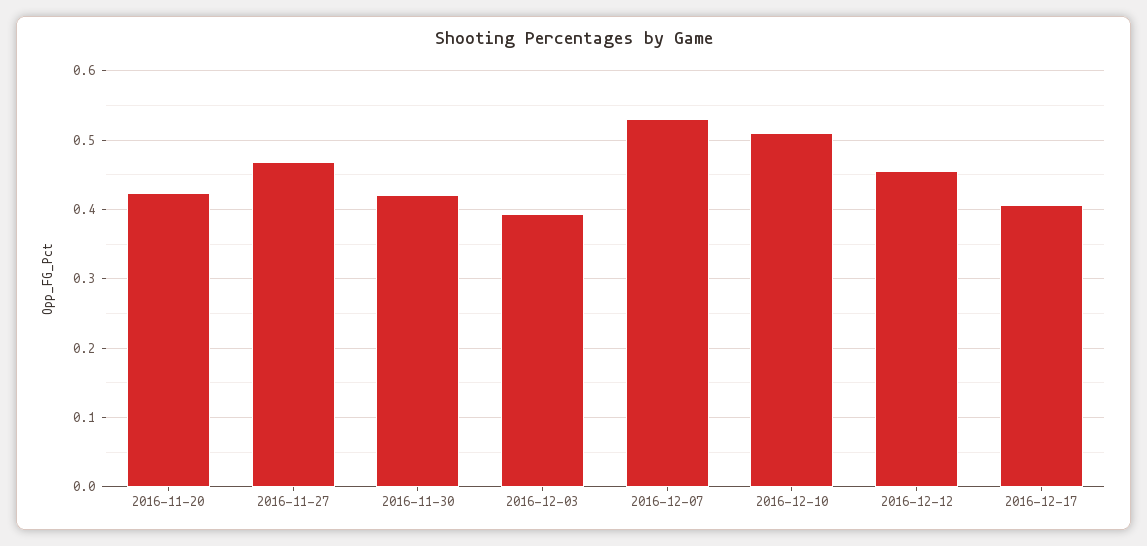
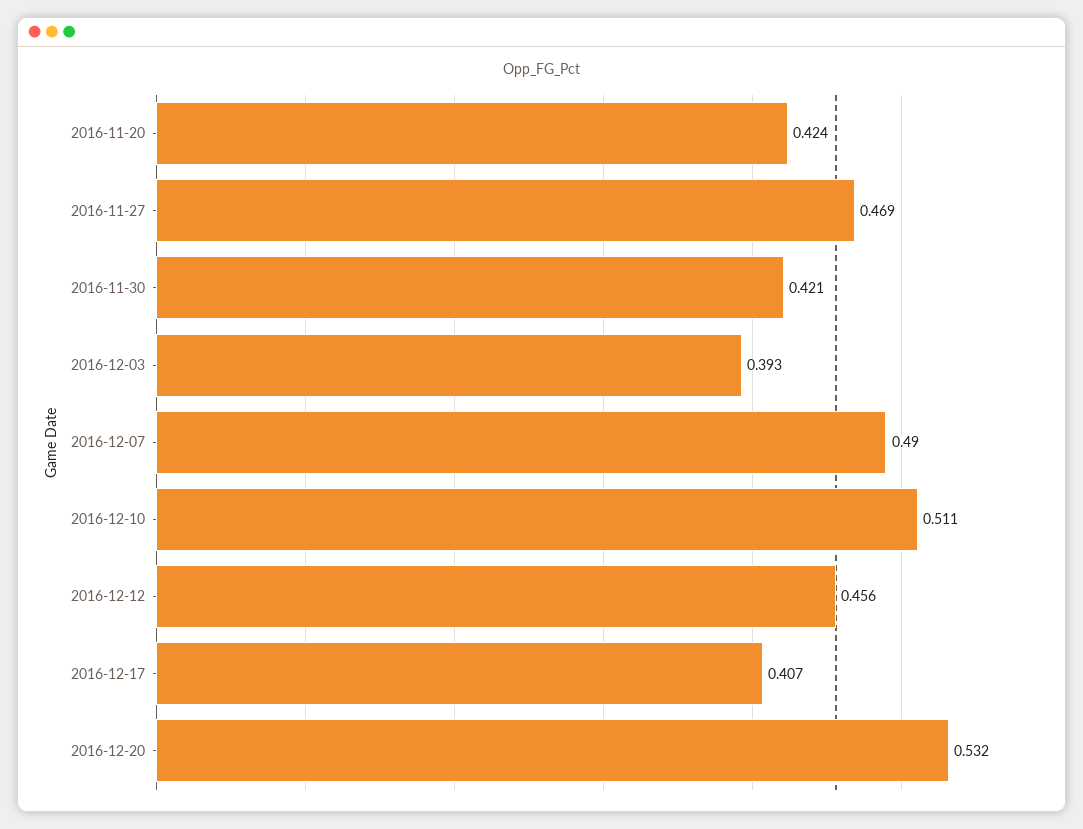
2016-12-07: 0.53 -> 0.49
2016-12-20: none -> 0.532

